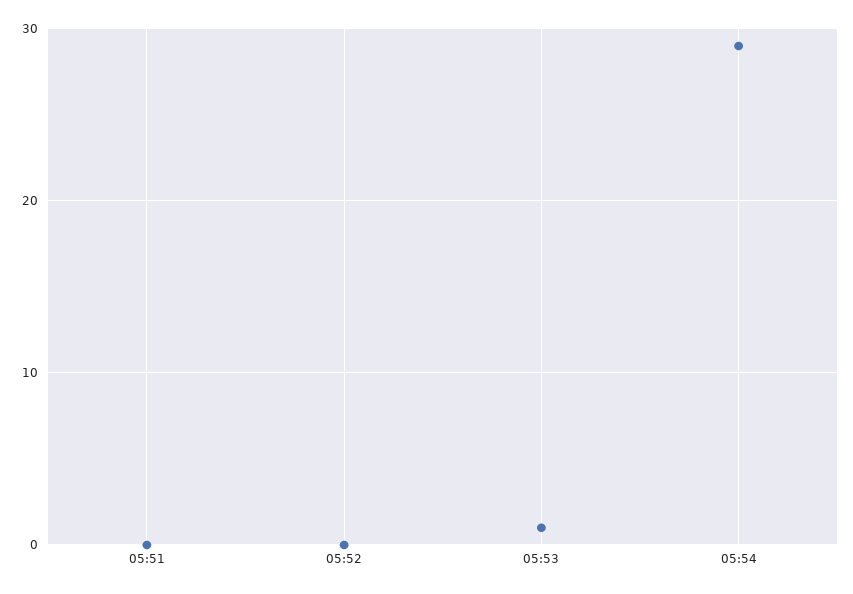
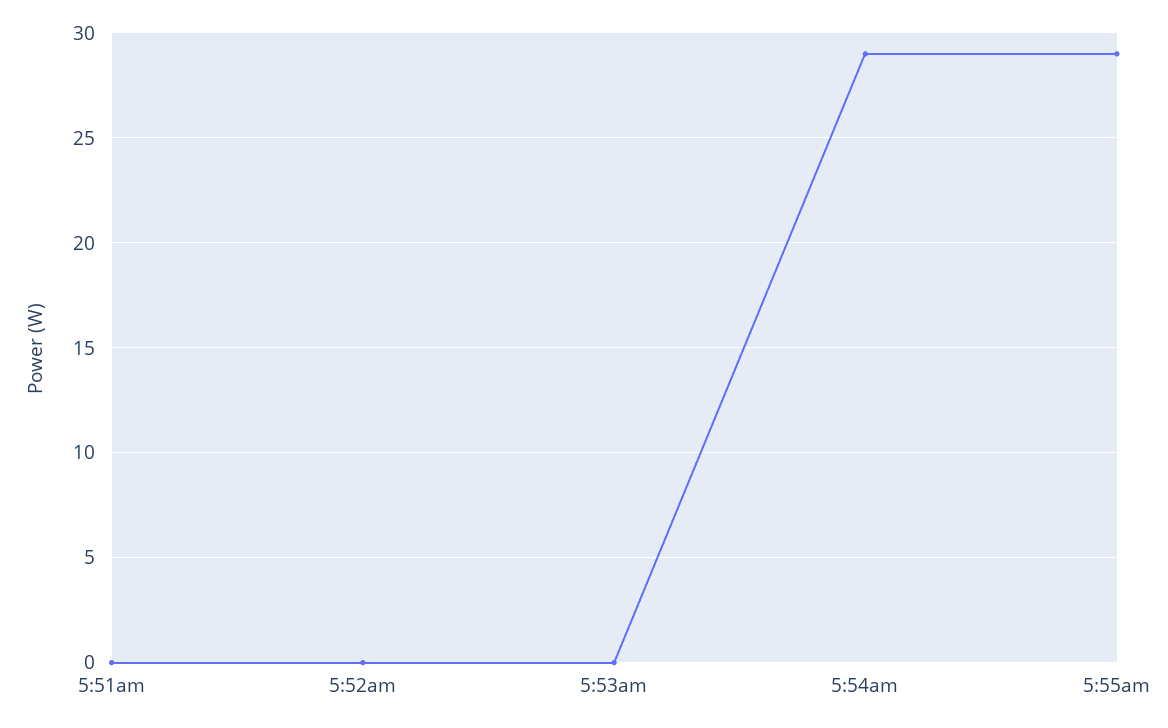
05:53: 1 -> 0
5:55am: none -> 29

